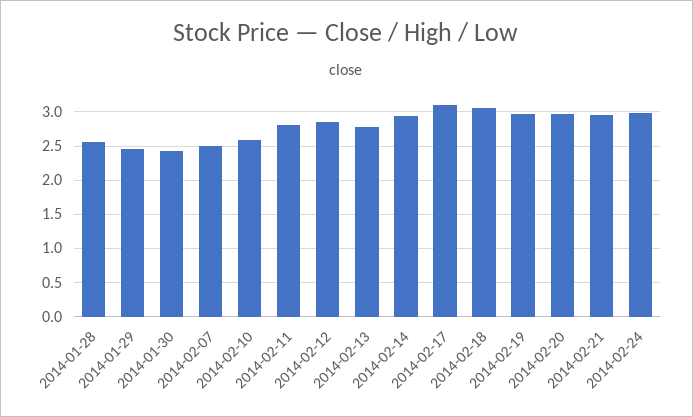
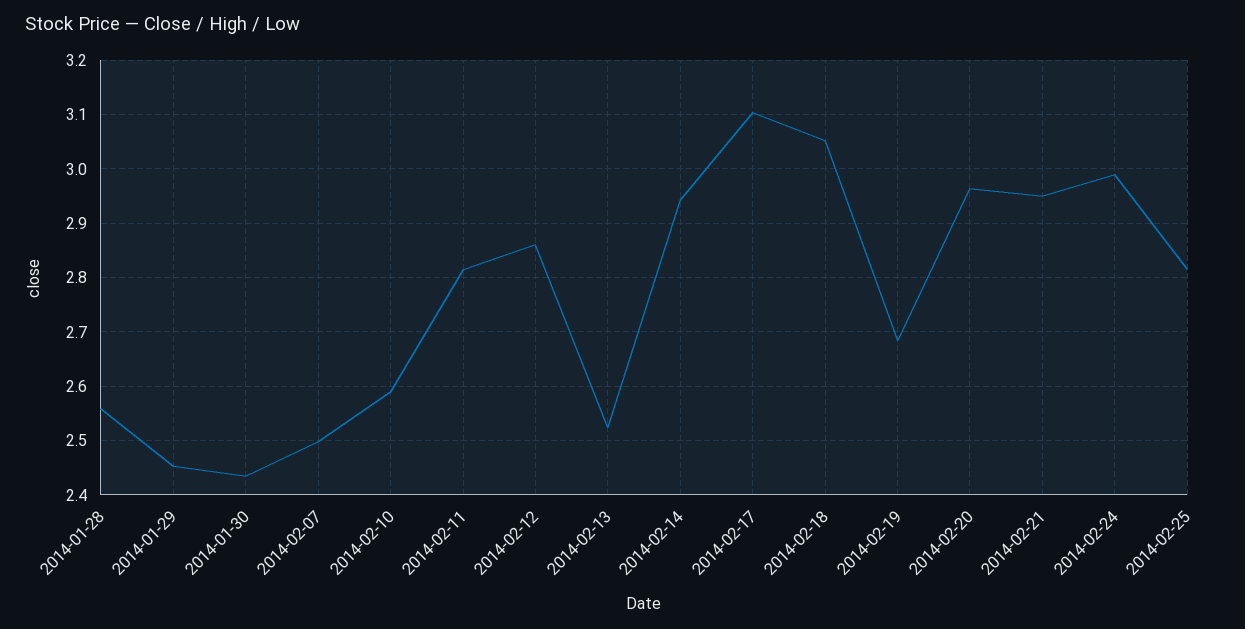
2014-02-13: 2.8 -> 2.52
2014-02-19: 3 -> 2.68
2014-02-25: none -> 2.82

